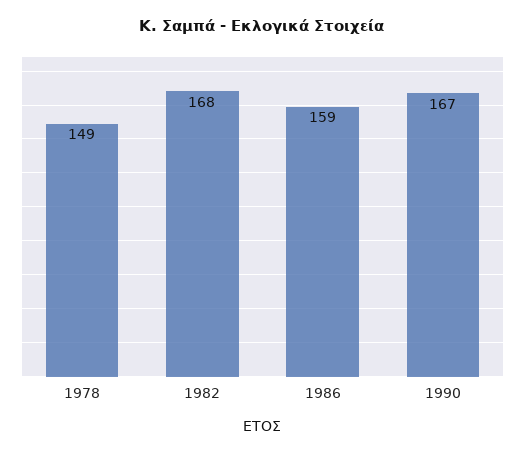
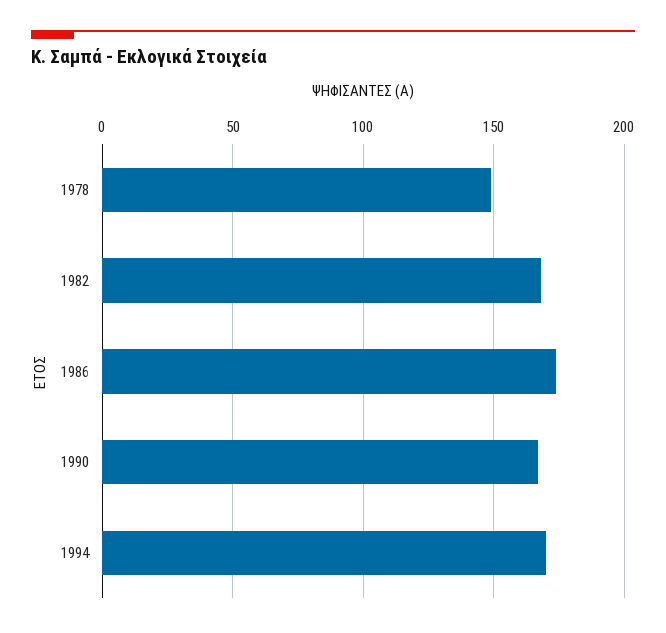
1986: 159 -> 175
1994: none -> 170

